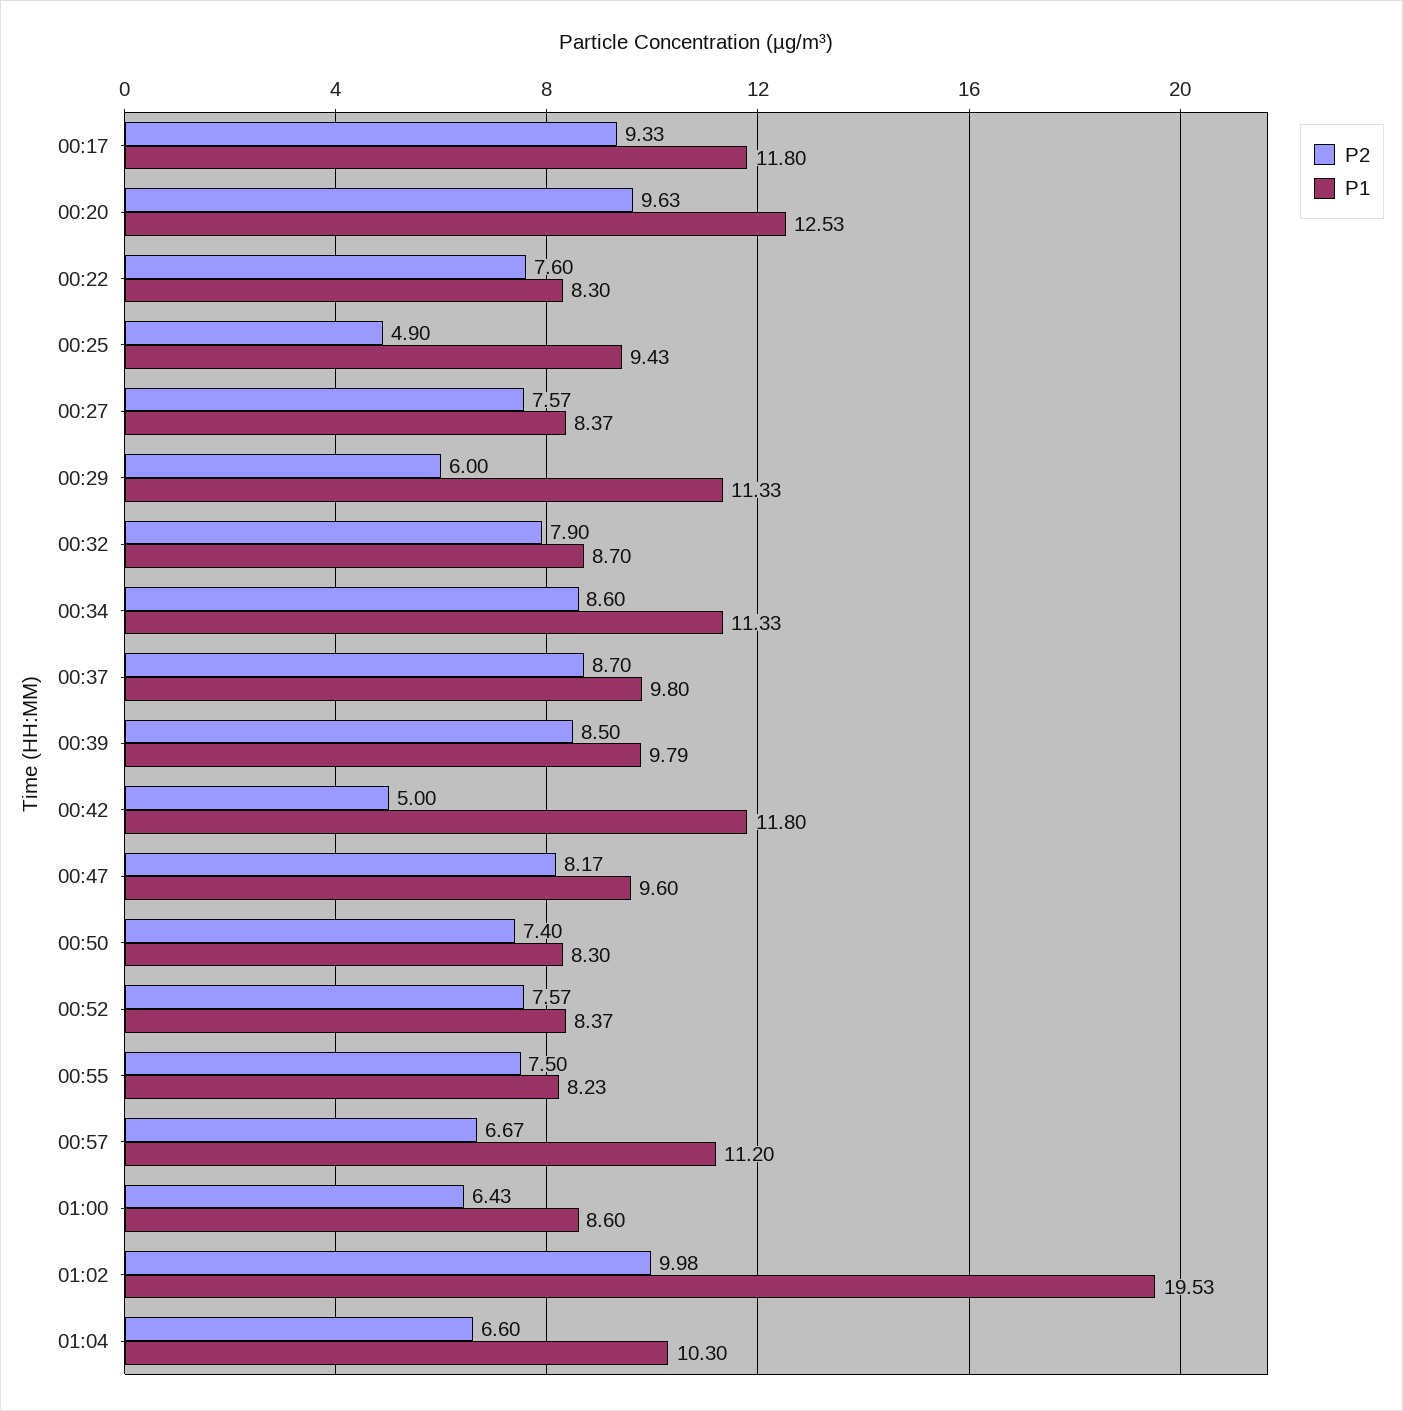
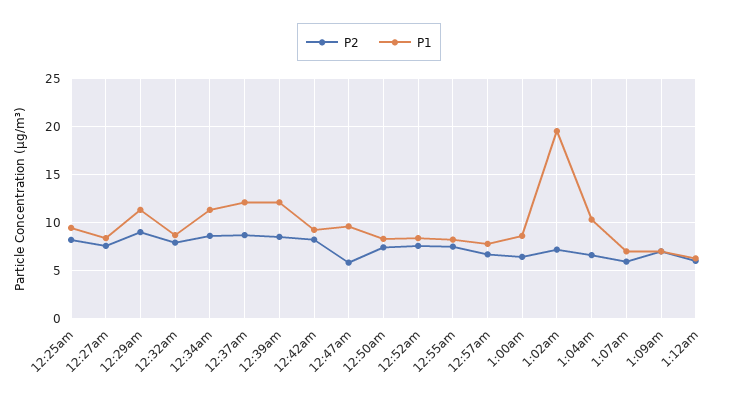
P2, 00:17: 9.33 -> none
P1, 00:17: 11.8 -> none
P2, 00:20: 9.63 -> none
P1, 00:20: 12.53 -> none
P2, 00:22: 7.6 -> none
P1, 00:22: 8.3 -> none
P2, 00:25: 4.9 -> 8
P2, 00:29: 6 -> 9
P1, 00:37: 9.8 -> 12
P1, 00:39: 9.79 -> 12
P2, 00:42: 5 -> 8
P1, 00:42: 11.8 -> 9
P2, 00:47: 8.17 -> 6
P1, 00:57: 11.2 -> 8
P2, 01:02: 9.98 -> 7
P2, 1:07am: none -> 6
P1, 1:07am: none -> 7
P2, 1:09am: none -> 7
P1, 1:09am: none -> 7
P2, 1:12am: none -> 6
P1, 1:12am: none -> 6

